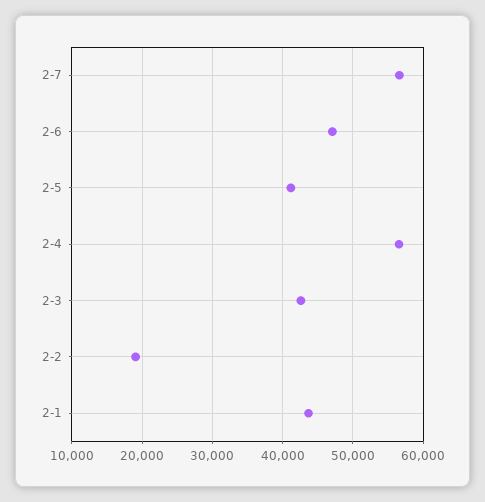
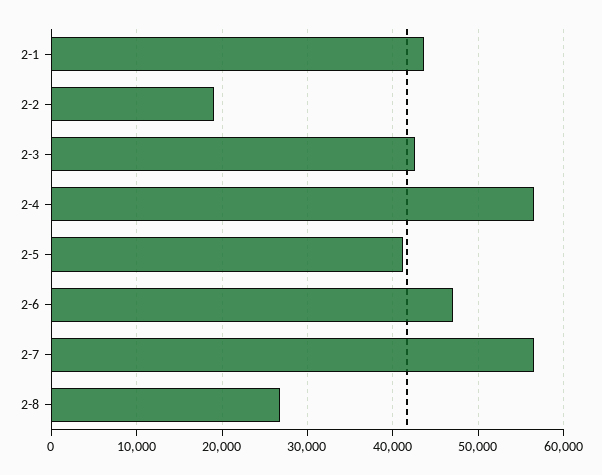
2-8: none -> 27000

